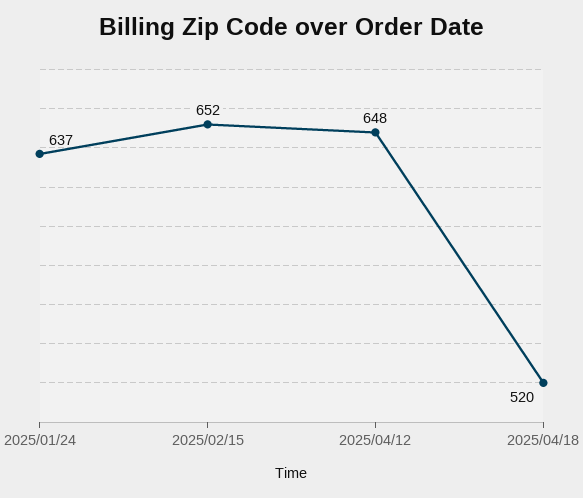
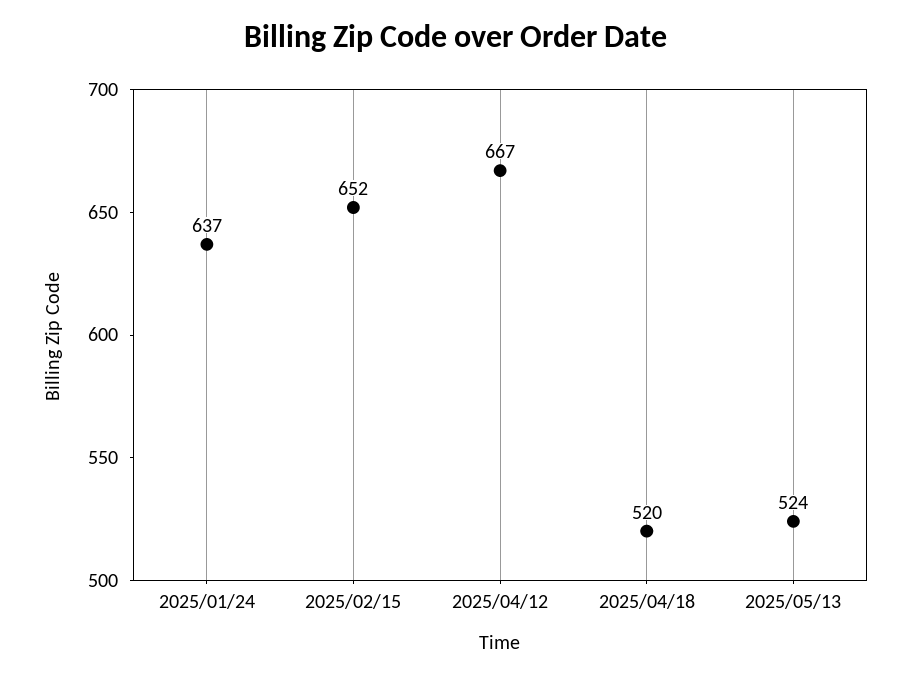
2025/04/12: 648 -> 667
2025/05/13: none -> 524

